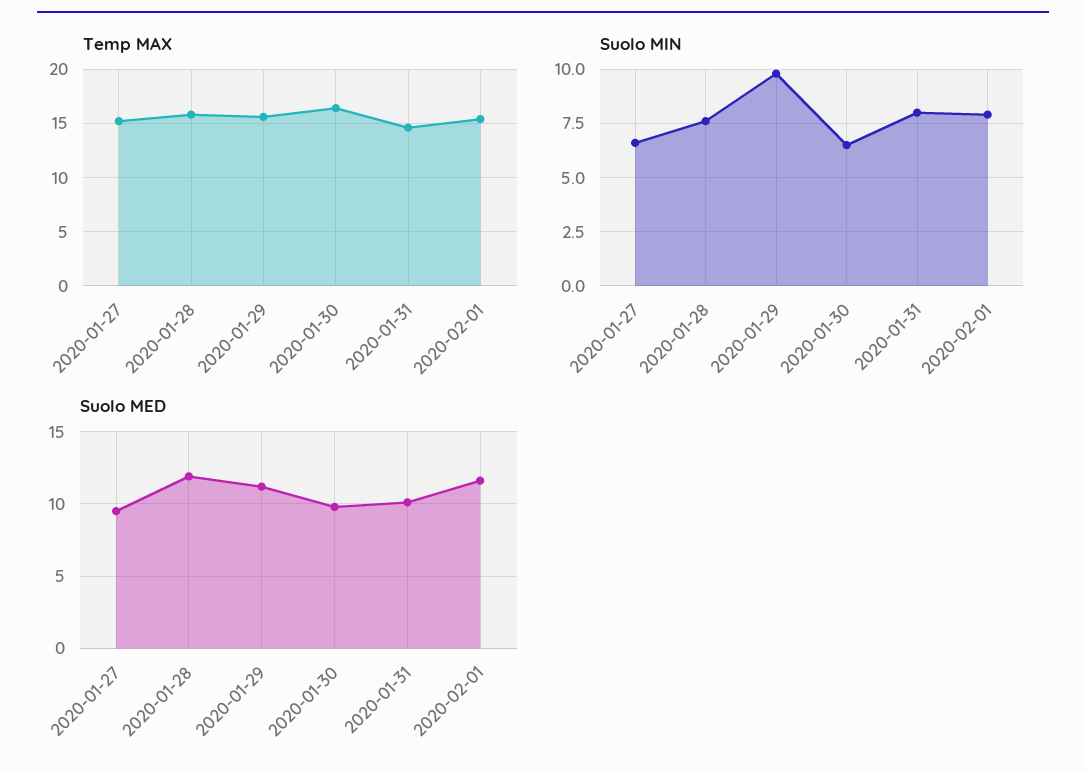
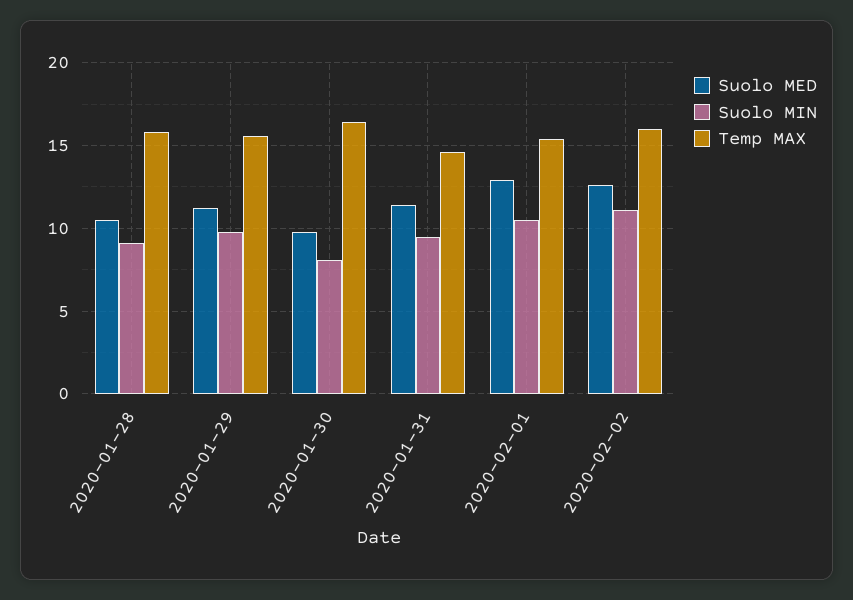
Temp MAX, 2020-01-27: 15 -> none
Suolo MIN, 2020-01-27: 6.5 -> none
Suolo MIN, 2020-01-28: 7.5 -> 9
Suolo MIN, 2020-01-30: 6.5 -> 8
Suolo MIN, 2020-01-31: 8 -> 9.5
Suolo MIN, 2020-02-01: 8 -> 10.5
Suolo MED, 2020-01-27: 9.5 -> none
Suolo MED, 2020-01-28: 12 -> 10.5
Suolo MED, 2020-01-31: 10 -> 11.5
Suolo MED, 2020-02-01: 11.5 -> 13
Suolo MED, 2020-02-02: none -> 12.5
Suolo MIN, 2020-02-02: none -> 11
Temp MAX, 2020-02-02: none -> 16

